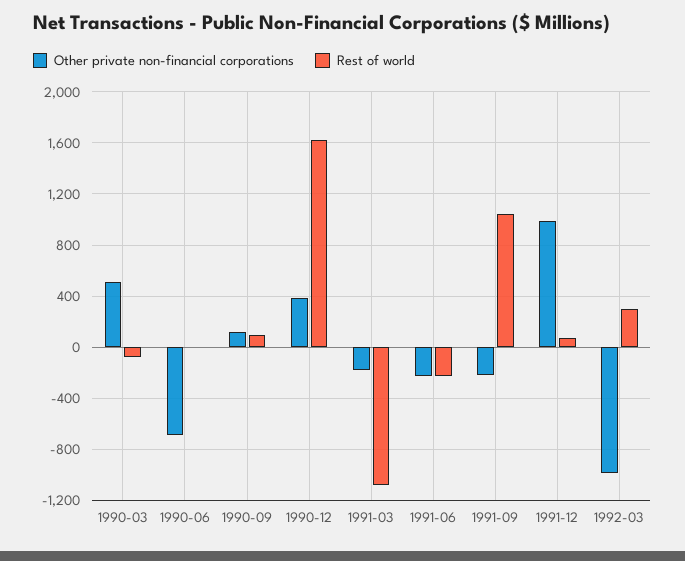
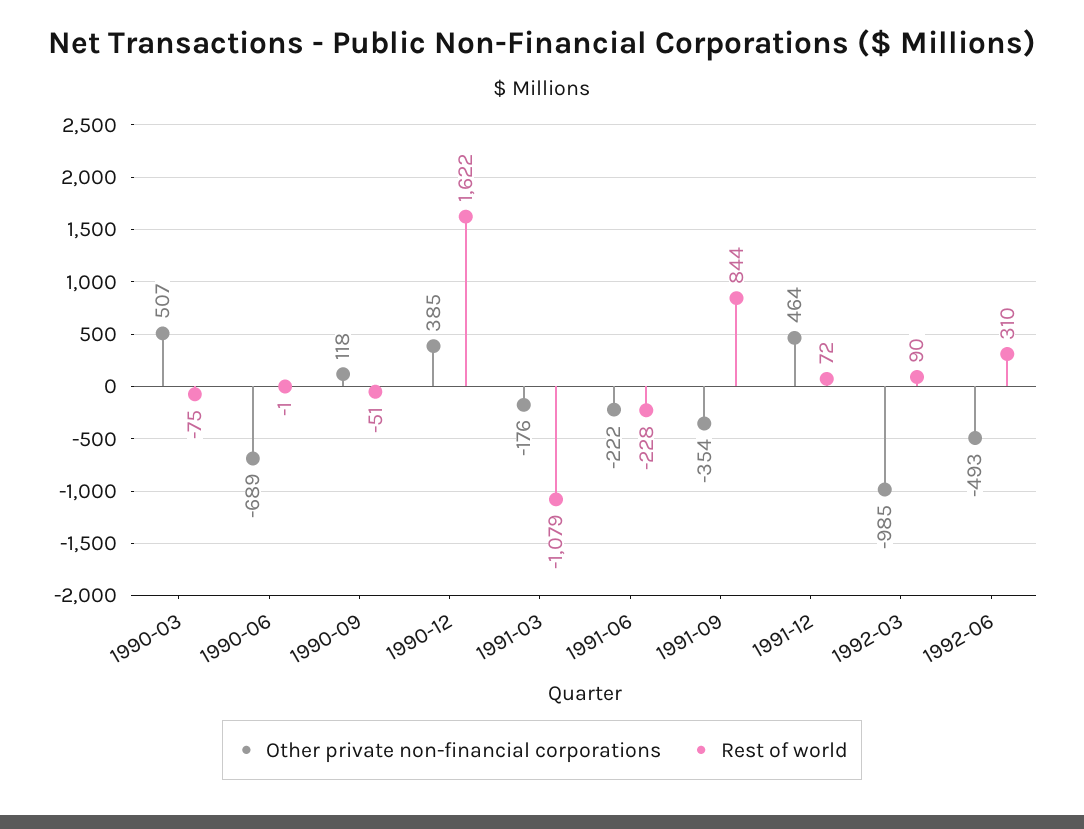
Rest of world, 1990-09: 100 -> -51
Other private non-financial corporations, 1991-09: -200 -> -354
Rest of world, 1991-09: 1050 -> 844
Other private non-financial corporations, 1991-12: 1000 -> 464
Rest of world, 1992-03: 300 -> 90
Other private non-financial corporations, 1992-06: none -> -493
Rest of world, 1992-06: none -> 310

